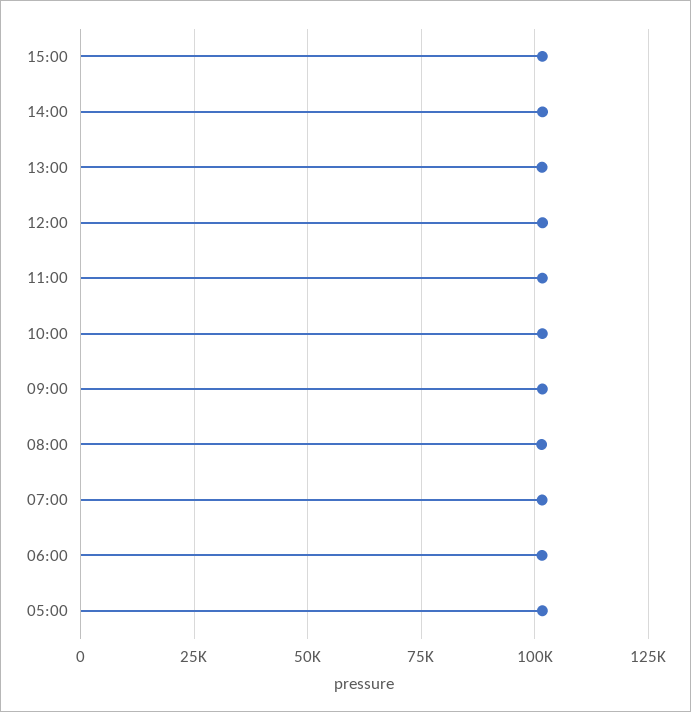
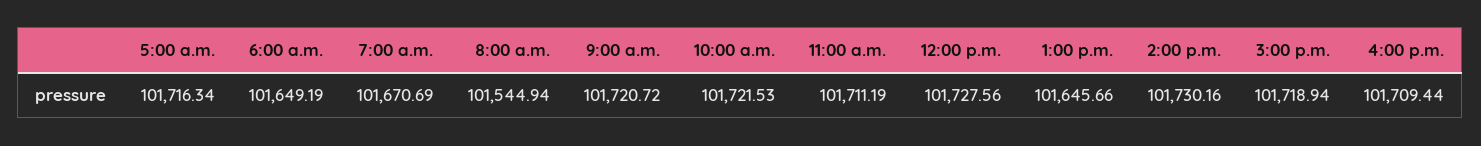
4:00 p.m.: none -> 101709.44

